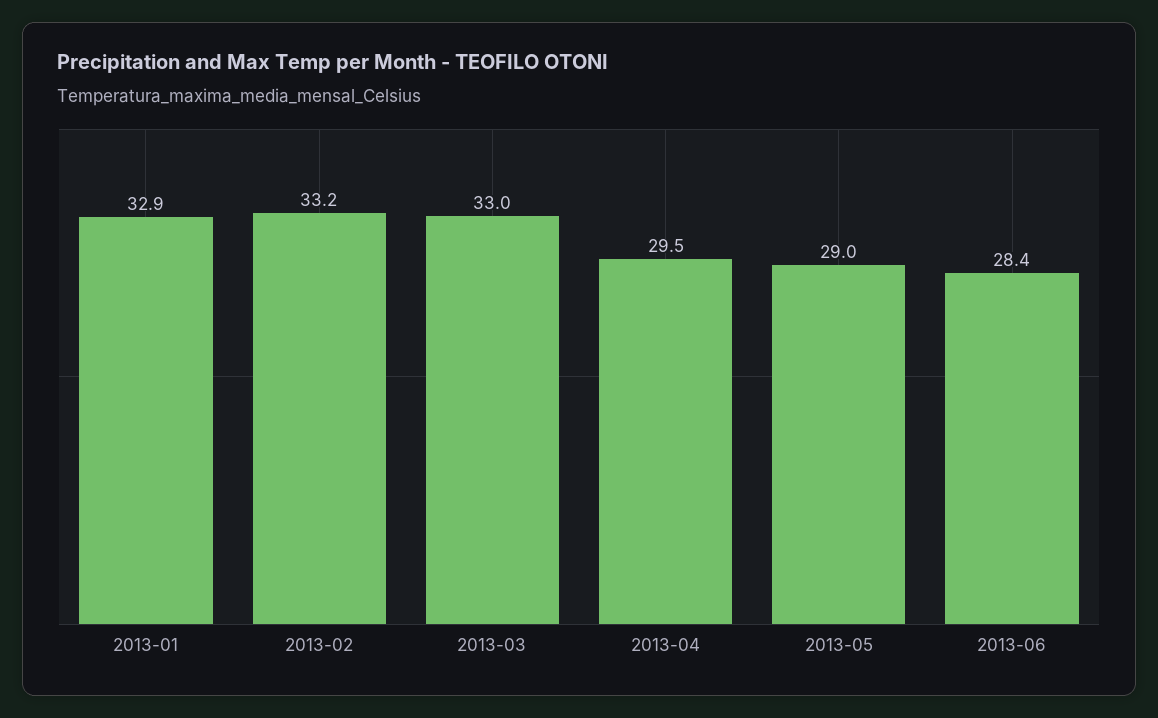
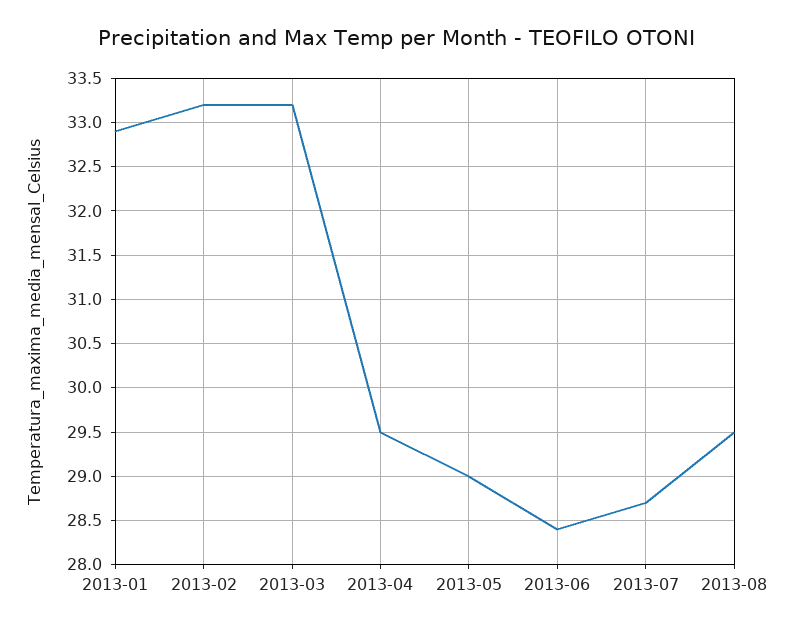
2013-03: 33 -> 33.2
2013-07: none -> 28.7
2013-08: none -> 29.5

